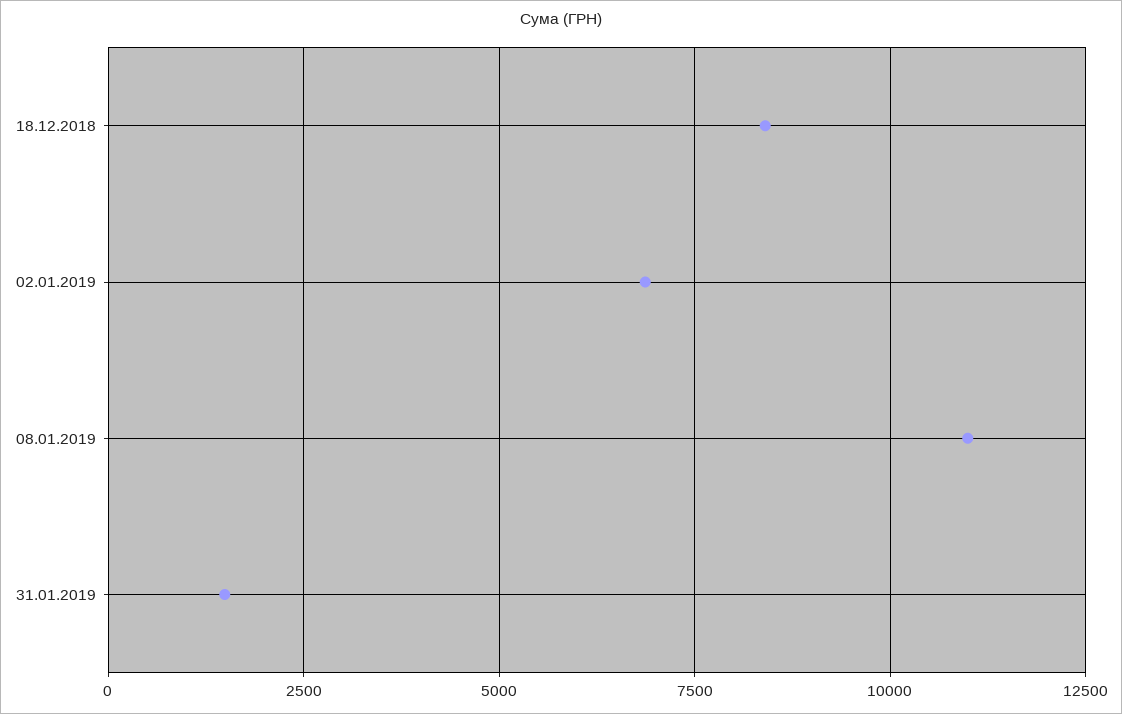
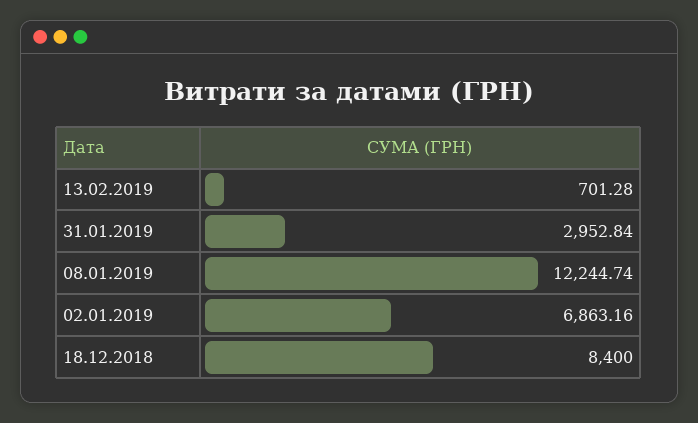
08.01.2019: 11000 -> 12244.74
31.01.2019: 1500 -> 2952.84
13.02.2019: none -> 701.28

